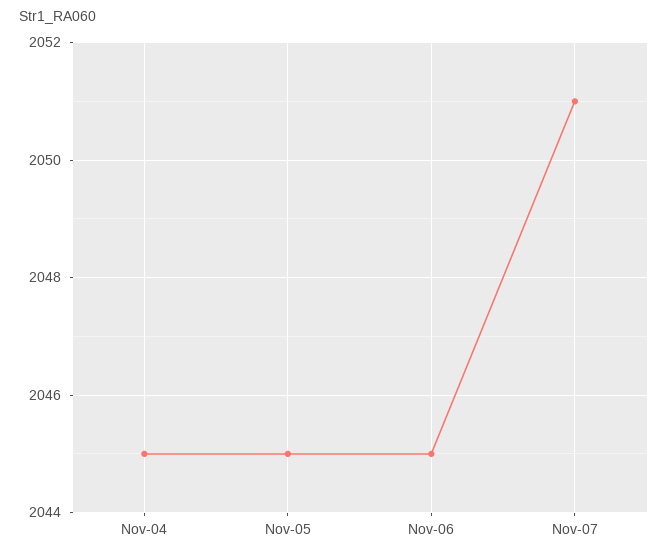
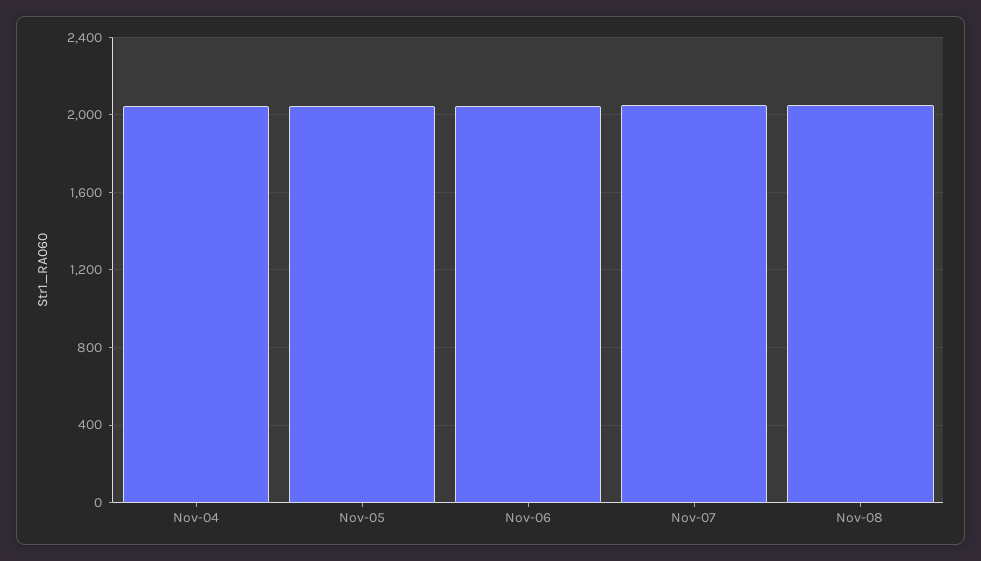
Nov-08: none -> 2050

